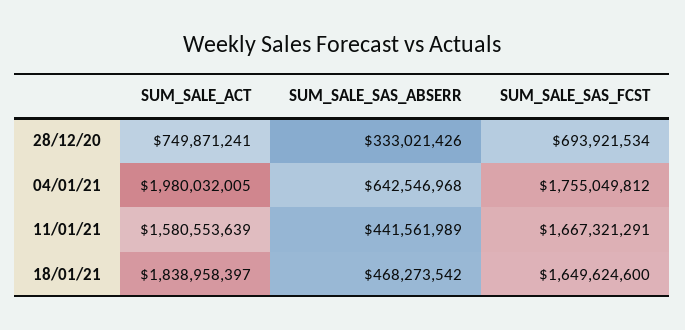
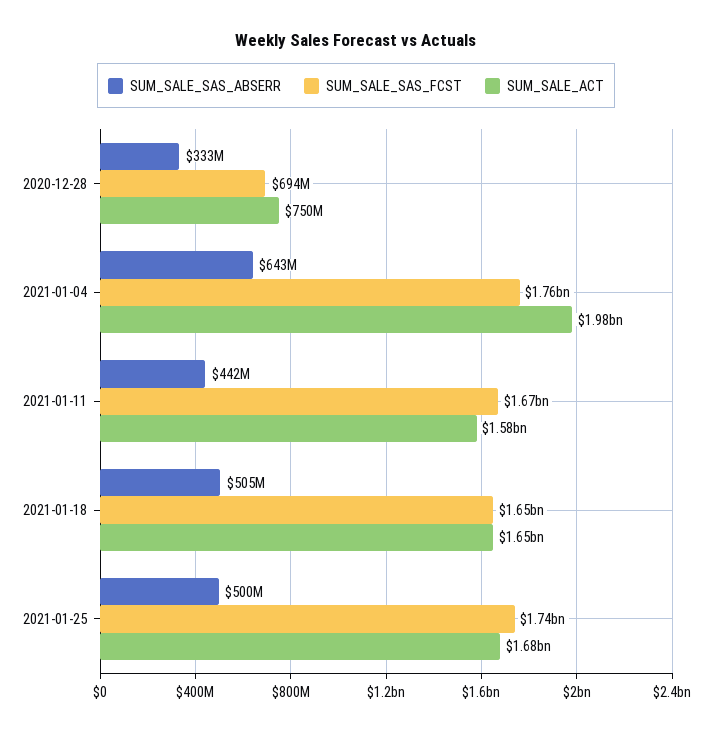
SUM_SALE_ACT, 18/01/21: 1838958397 -> 1650000000
SUM_SALE_SAS_ABSERR, 18/01/21: 468273542 -> 505000000
SUM_SALE_SAS_ABSERR, 2021-01-25: none -> 500000000
SUM_SALE_SAS_FCST, 2021-01-25: none -> 1740000000
SUM_SALE_ACT, 2021-01-25: none -> 1680000000

